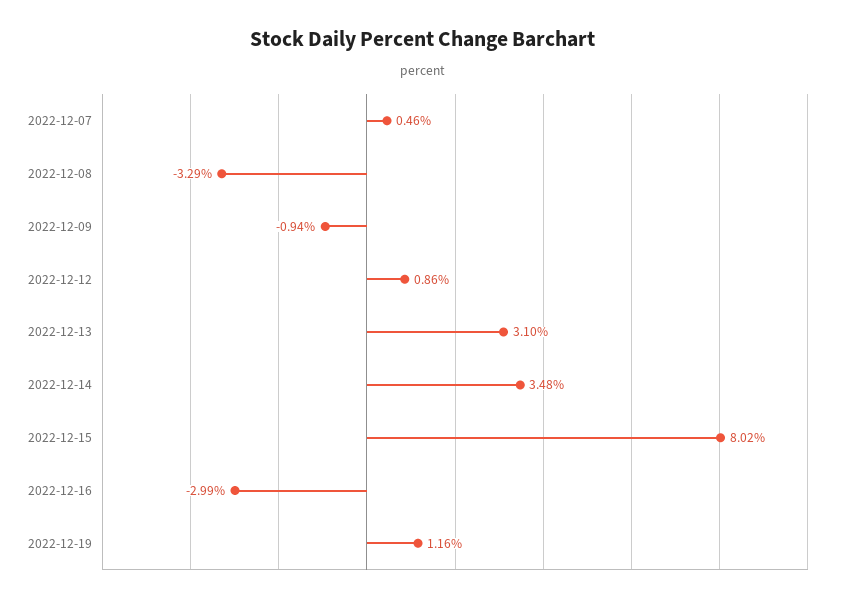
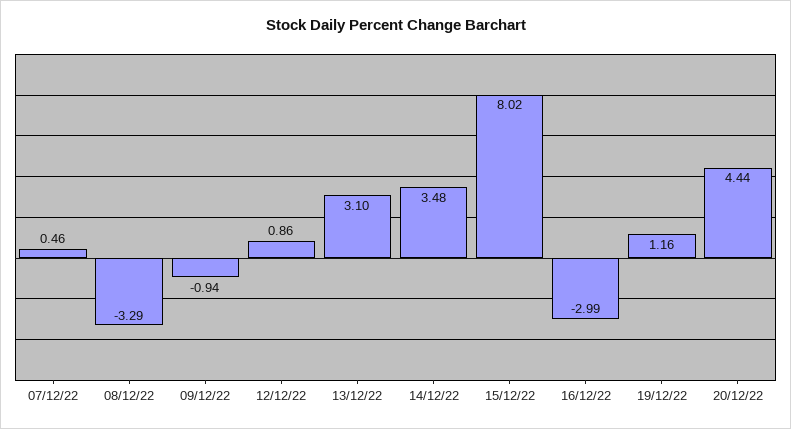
20/12/22: none -> 4.44

